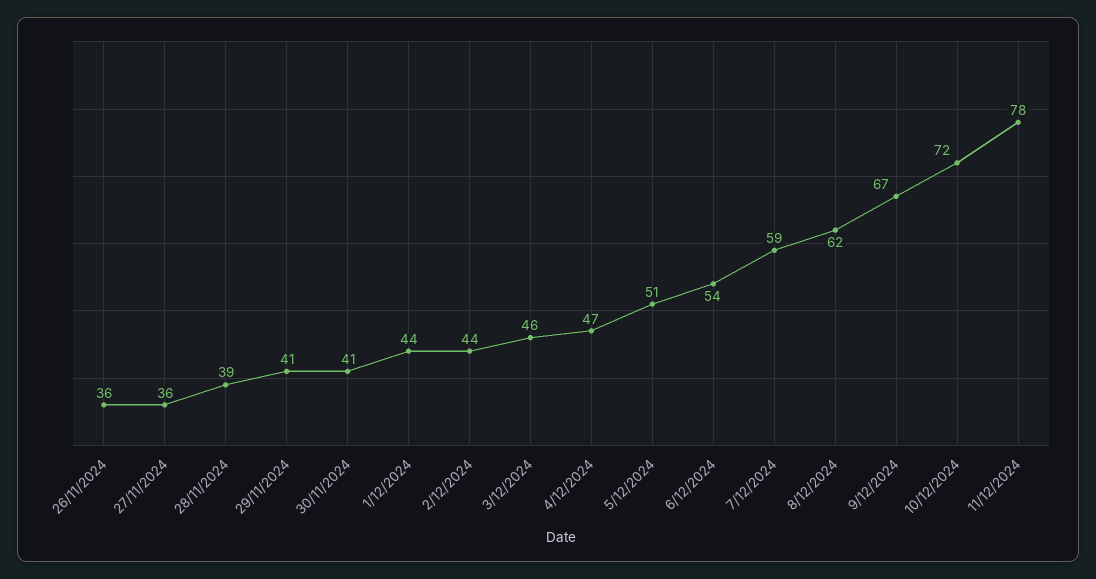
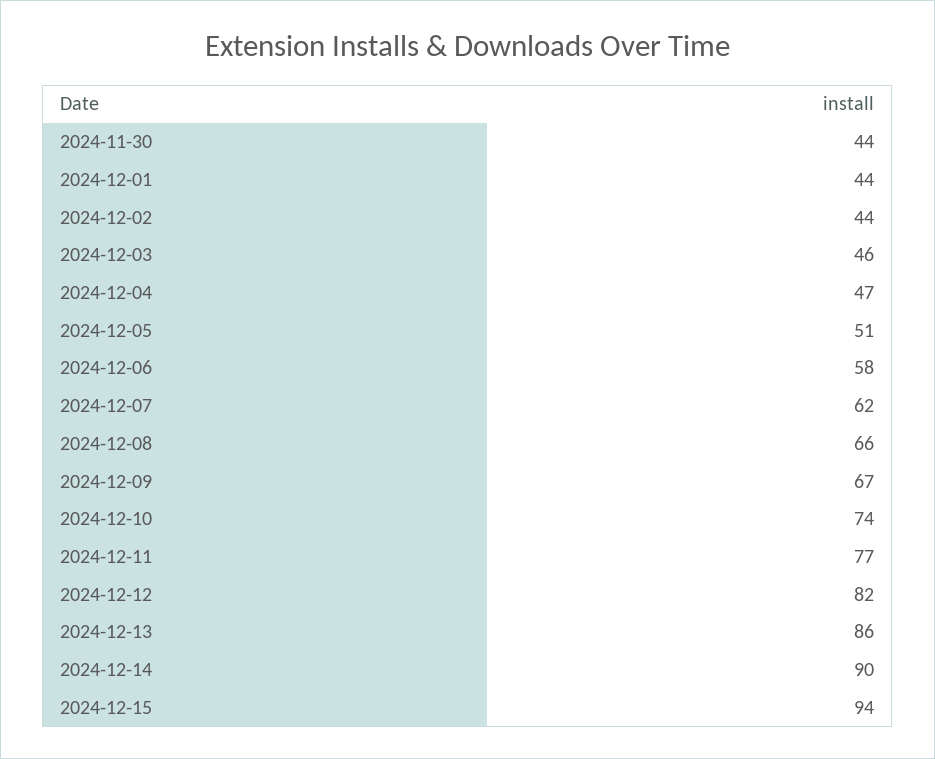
26/11/2024: 36 -> none
27/11/2024: 36 -> none
28/11/2024: 39 -> none
29/11/2024: 41 -> none
30/11/2024: 41 -> 44
6/12/2024: 54 -> 58
7/12/2024: 59 -> 62
8/12/2024: 62 -> 66
10/12/2024: 72 -> 74
11/12/2024: 78 -> 77
2024-12-12: none -> 82
2024-12-13: none -> 86
2024-12-14: none -> 90
2024-12-15: none -> 94

